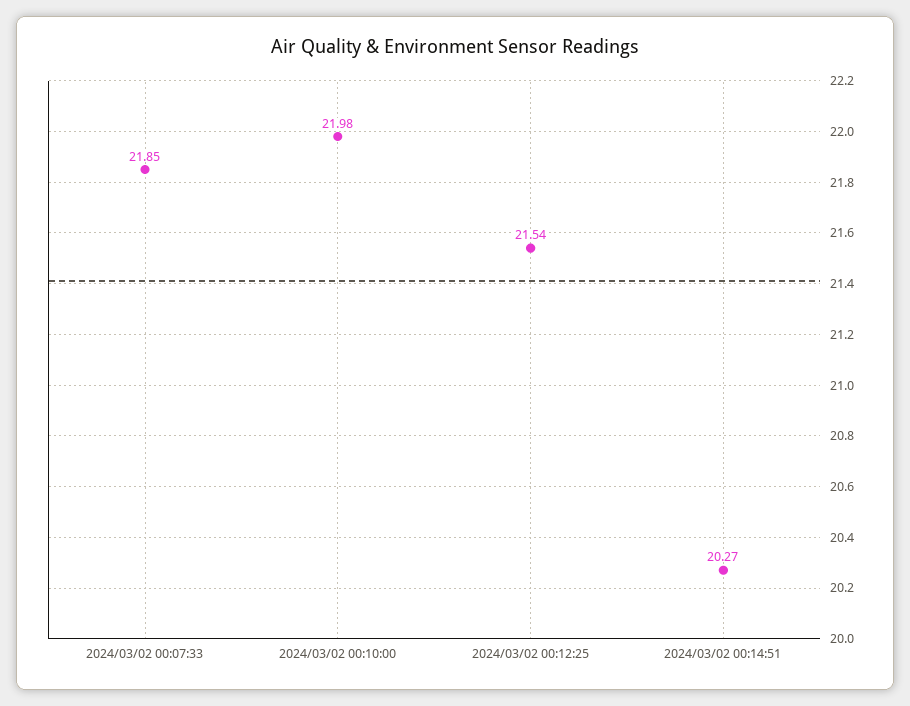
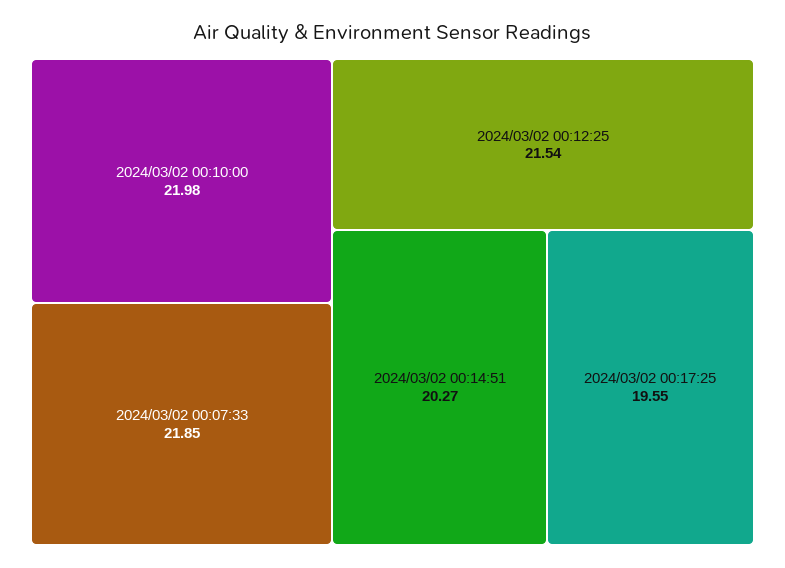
2024/03/02 00:17:25: none -> 19.55

